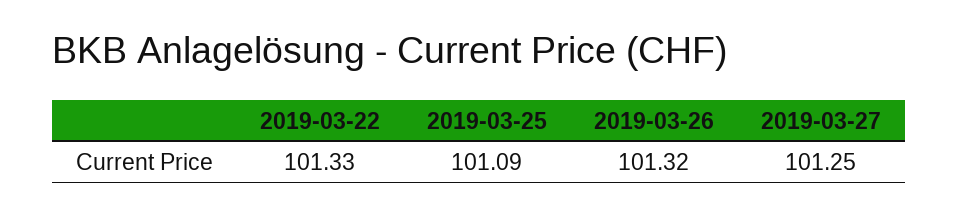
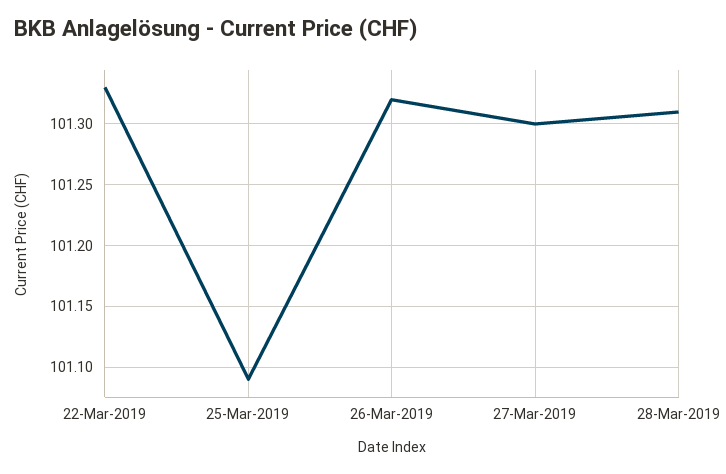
2019-03-27: 101.25 -> 101.3
28-Mar-2019: none -> 101.31

